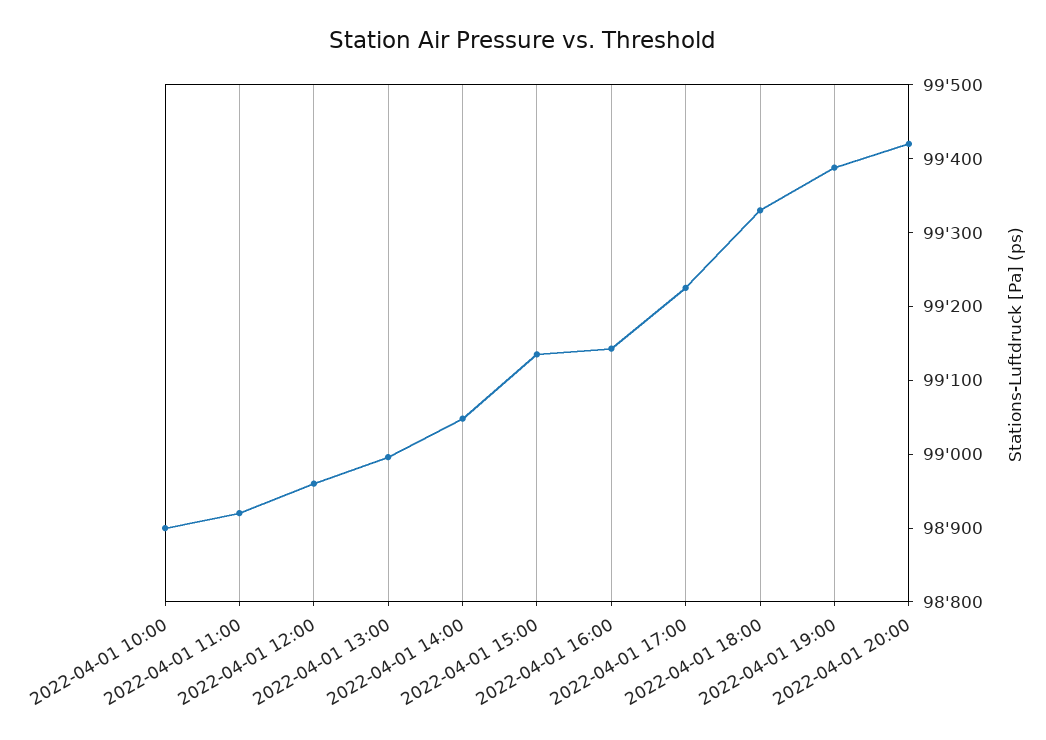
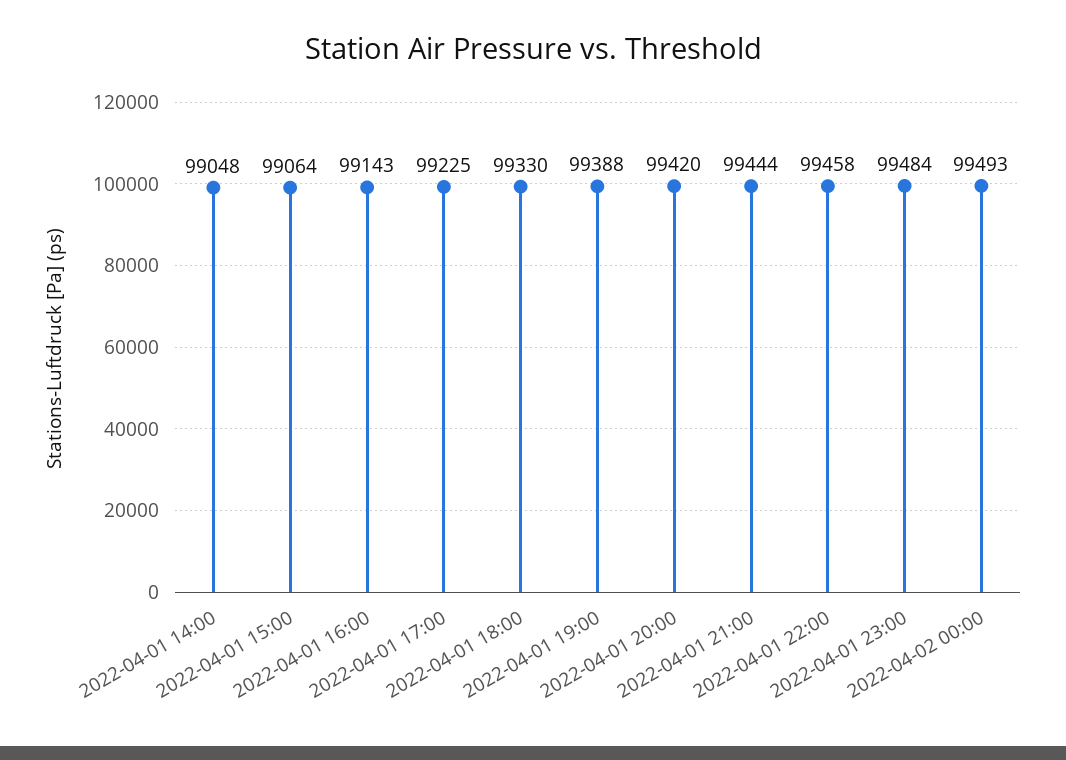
2022-04-01 10:00: 98900 -> none
2022-04-01 11:00: 98920 -> none
2022-04-01 12:00: 98960 -> none
2022-04-01 13:00: 99000 -> none
2022-04-01 15:00: 99140 -> 99064
2022-04-01 21:00: none -> 99444
2022-04-01 22:00: none -> 99458
2022-04-01 23:00: none -> 99484
2022-04-02 00:00: none -> 99493

